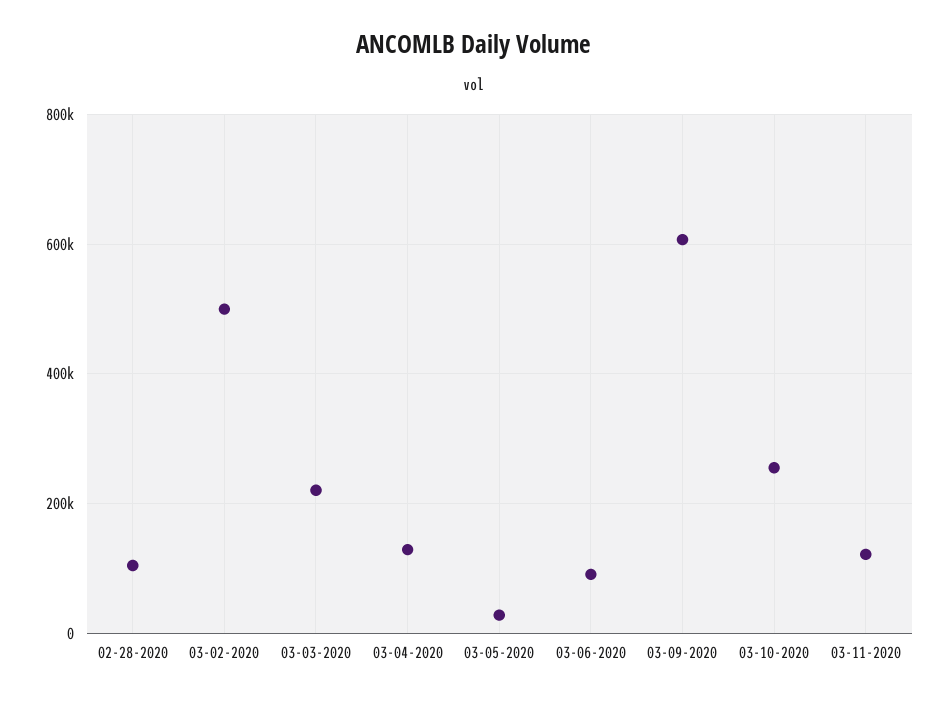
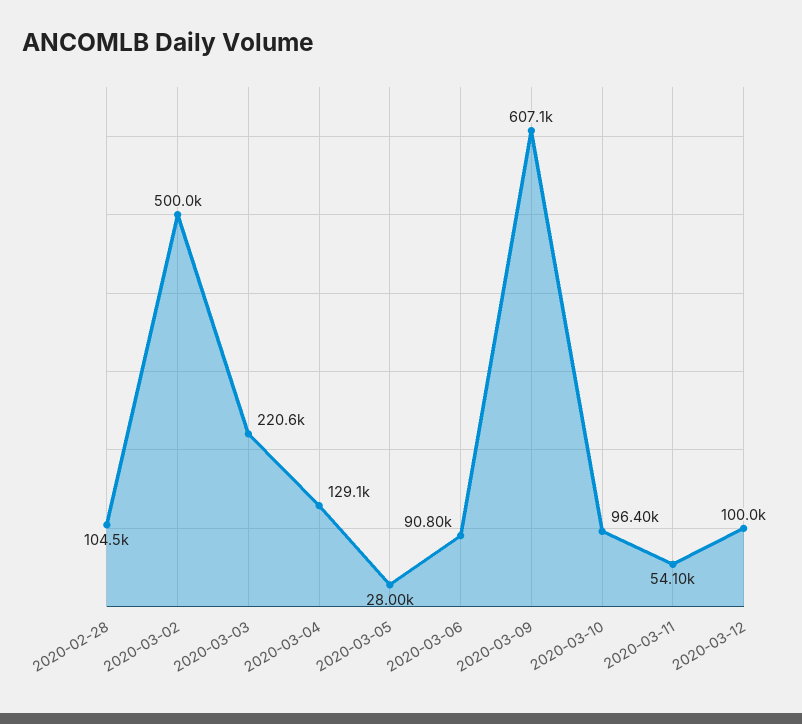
03-10-2020: 260000 -> 96400
03-11-2020: 120000 -> 54100
2020-03-12: none -> 100000

